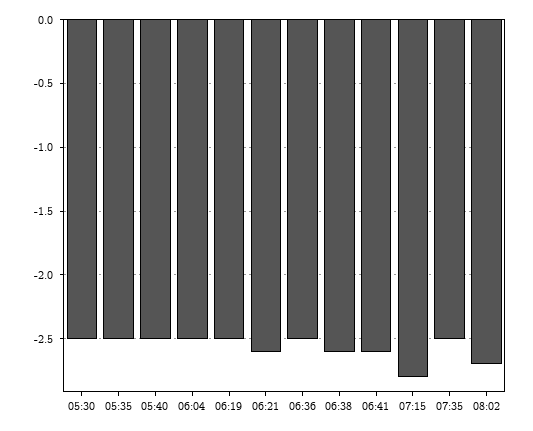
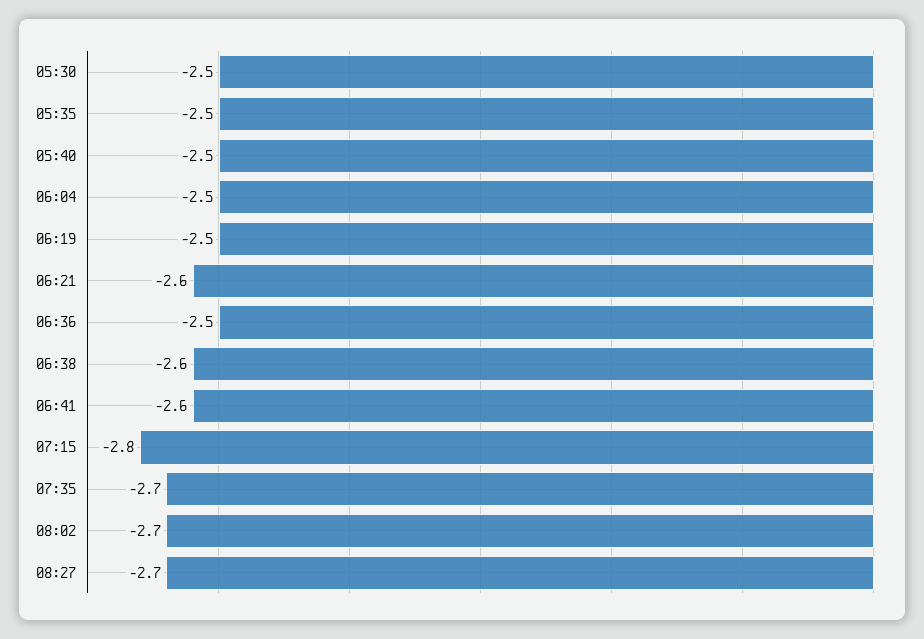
07:35: -2.5 -> -2.7
08:27: none -> -2.7

